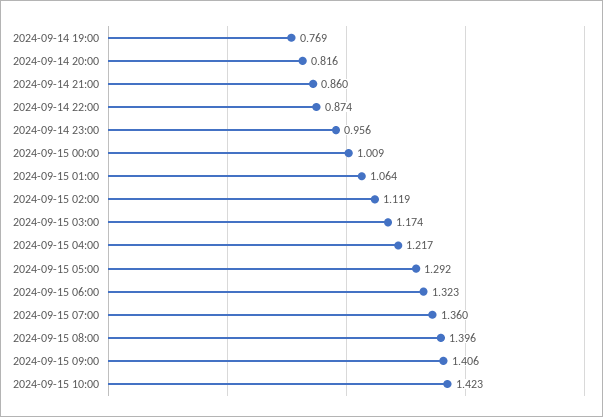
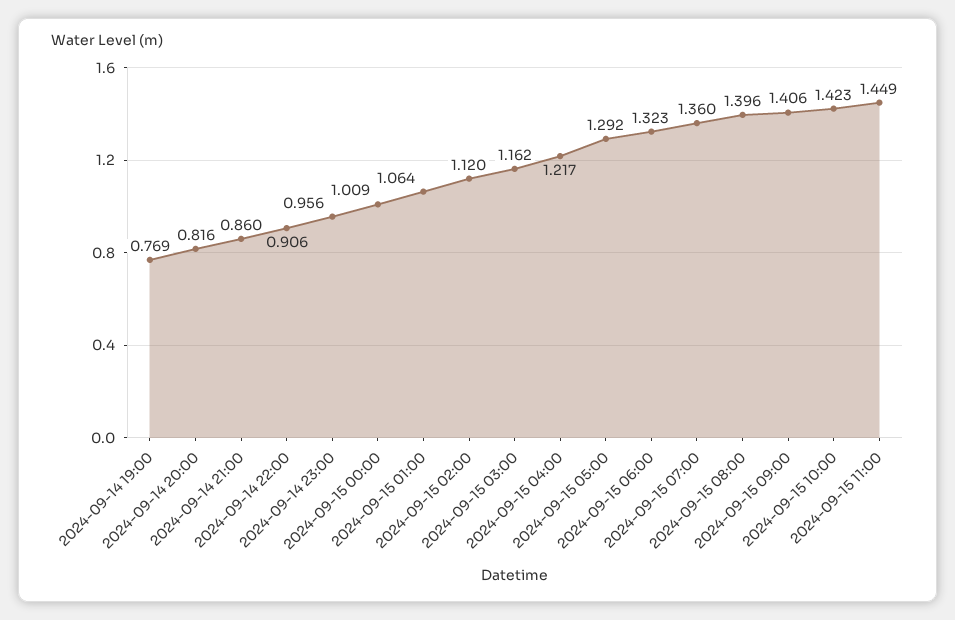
2024-09-14 22:00: 0.874 -> 0.906
2024-09-15 02:00: 1.119 -> 1.12
2024-09-15 03:00: 1.174 -> 1.162
2024-09-15 11:00: none -> 1.449

